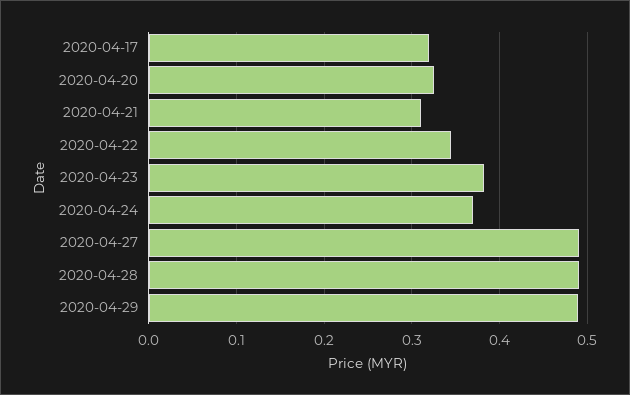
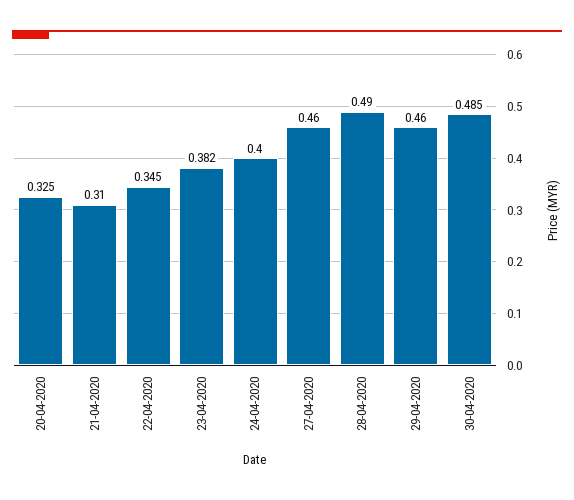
2020-04-17: 0.32 -> none
2020-04-24: 0.37 -> 0.4
2020-04-27: 0.49 -> 0.46
2020-04-29: 0.49 -> 0.46
30-04-2020: none -> 0.485

